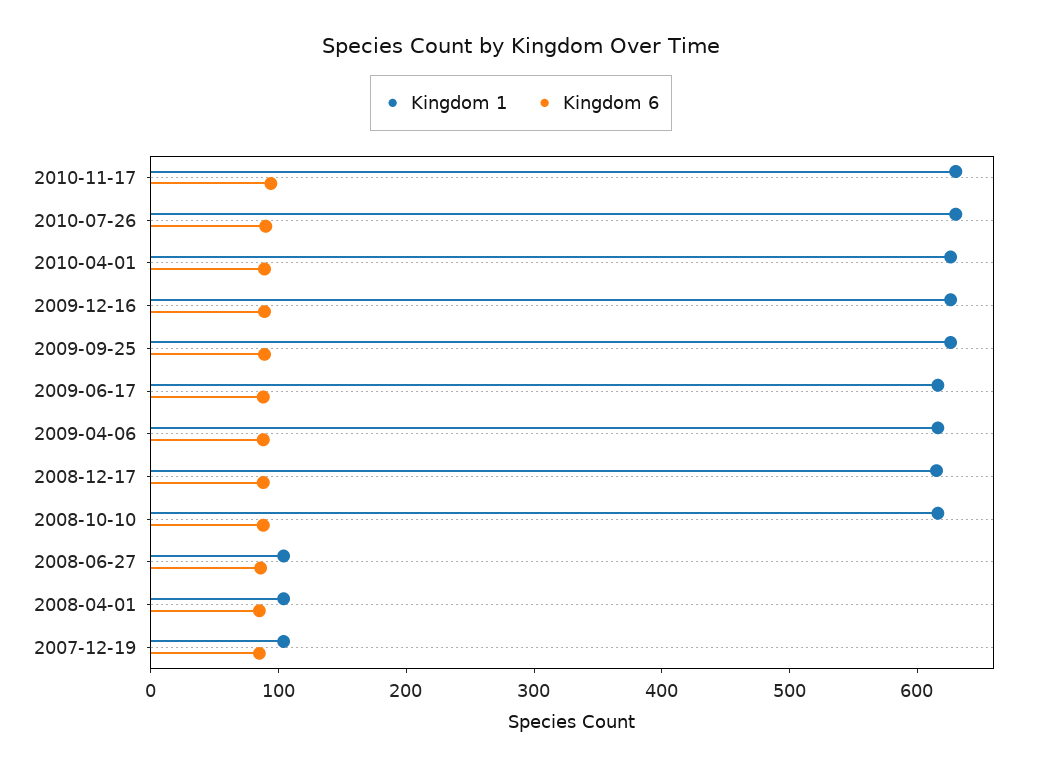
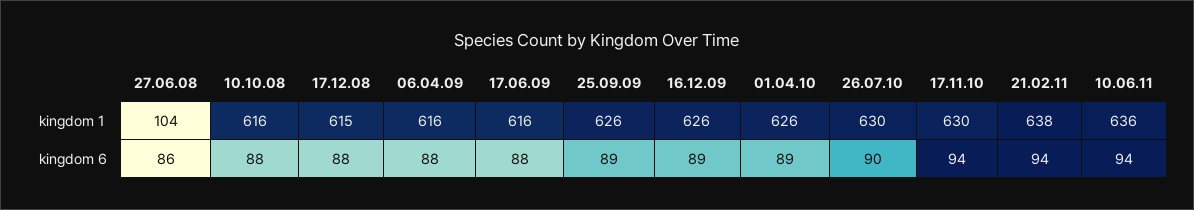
Kingdom 1, 2008-04-01: 100 -> none
Kingdom 6, 2008-04-01: 80 -> none
Kingdom 1, 2007-12-19: 100 -> none
Kingdom 6, 2007-12-19: 80 -> none
Kingdom 1, 21.02.11: none -> 638
Kingdom 1, 10.06.11: none -> 636
Kingdom 6, 21.02.11: none -> 94
Kingdom 6, 10.06.11: none -> 94

